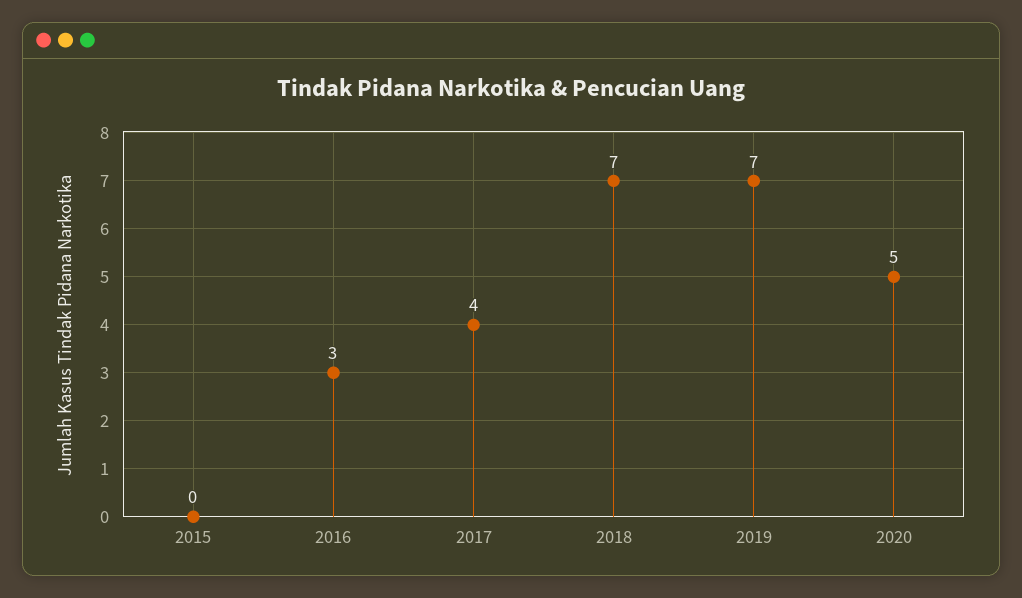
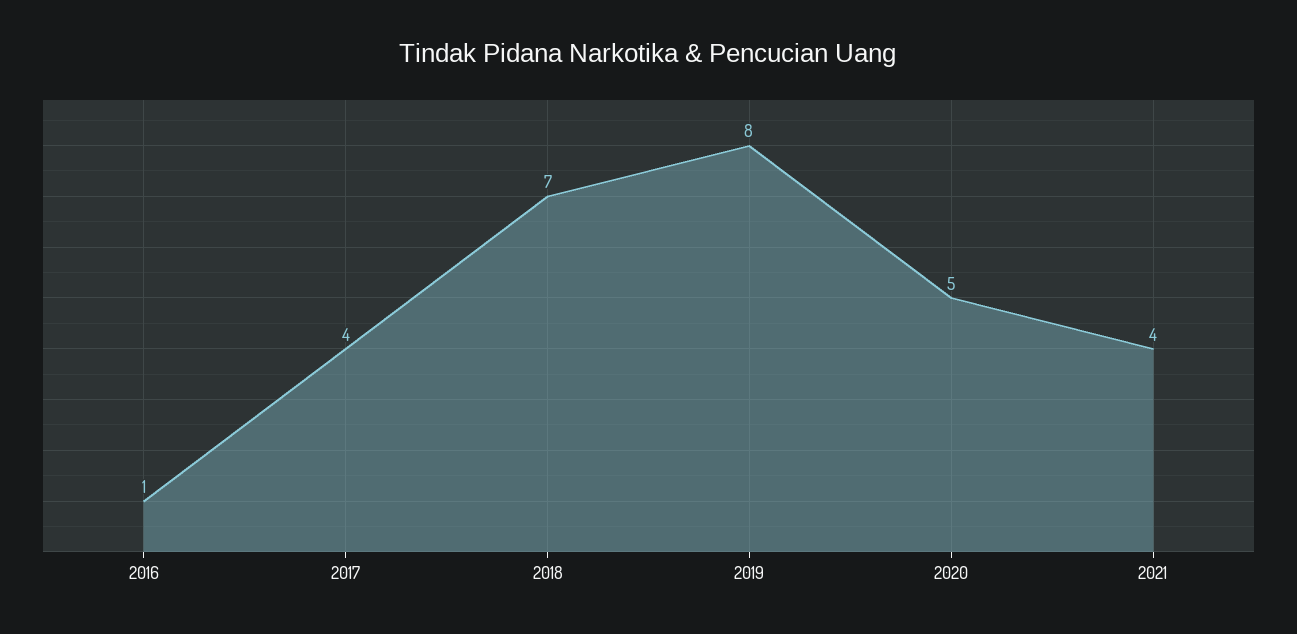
2015: 0 -> none
2016: 3 -> 1
2019: 7 -> 8
2021: none -> 4

